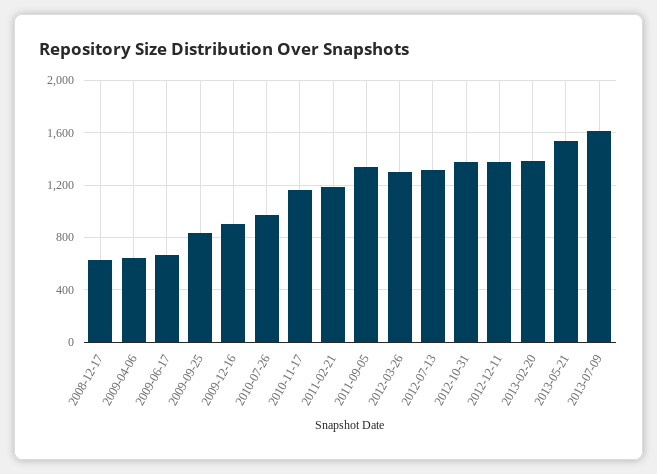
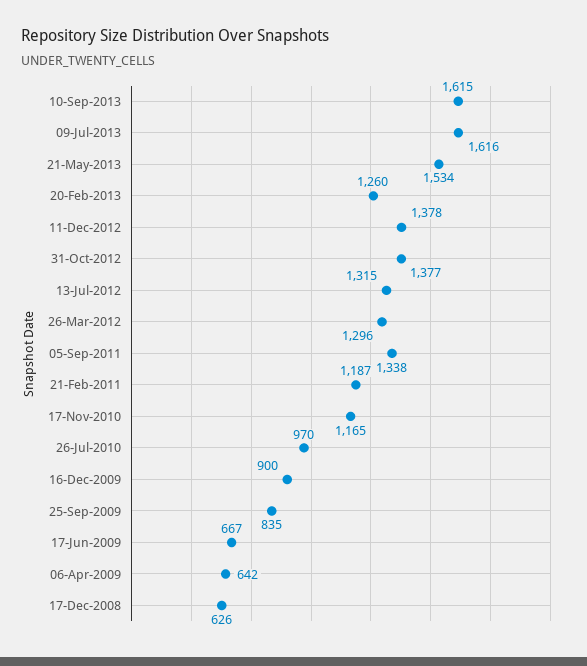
2013-02-20: 1400 -> 1260
10-Sep-2013: none -> 1615

